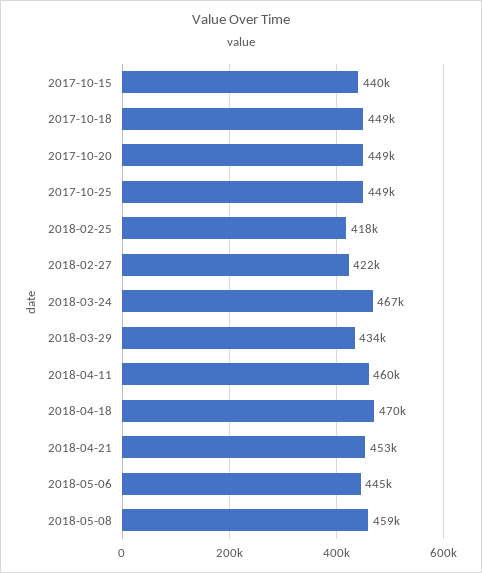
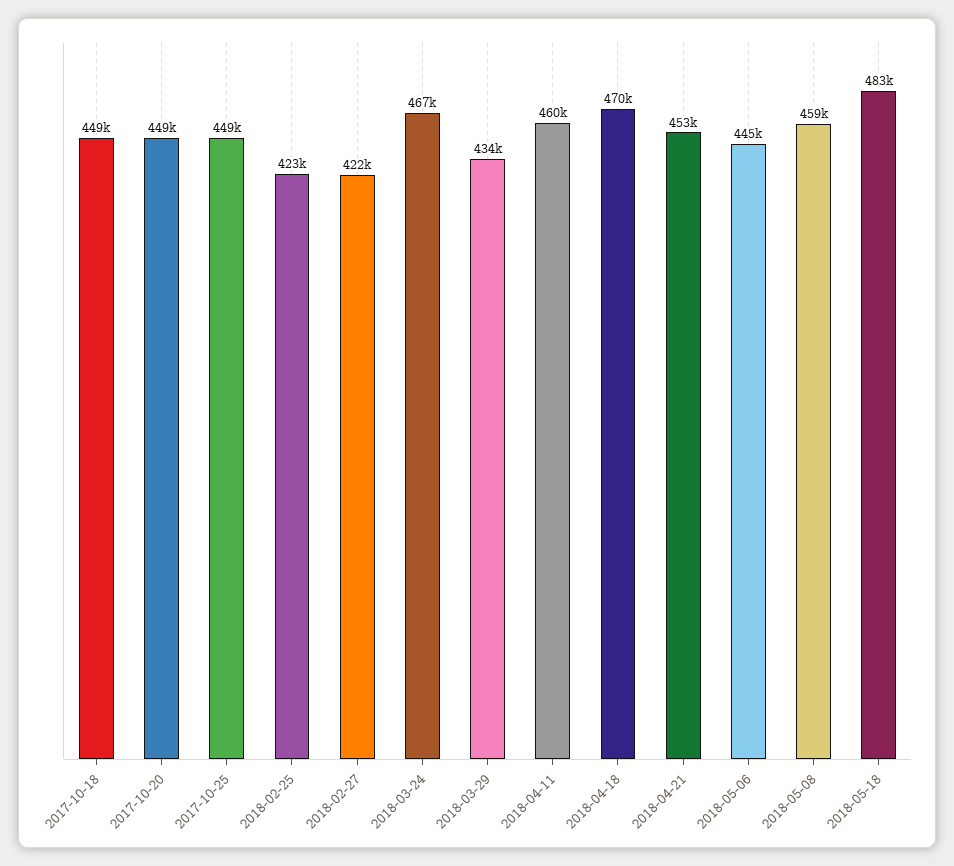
2017-10-15: 440000 -> none
2018-02-25: 418000 -> 423000
2018-05-18: none -> 483000

